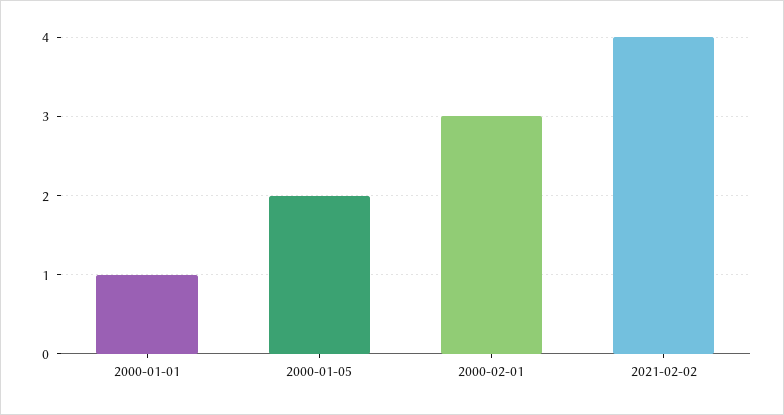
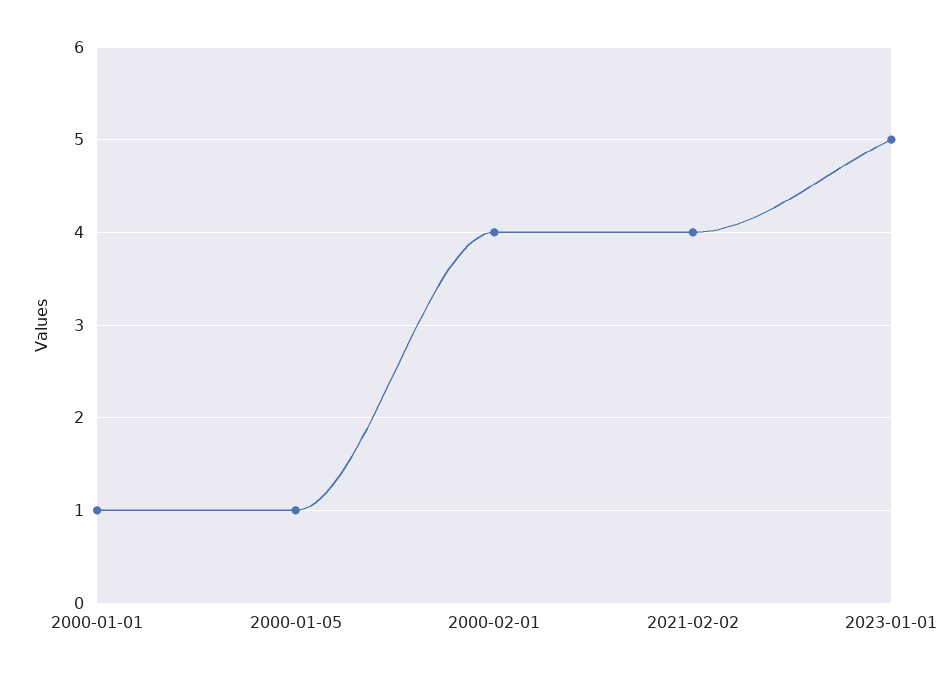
2000-01-05: 2 -> 1
2000-02-01: 3 -> 4
2023-01-01: none -> 5

